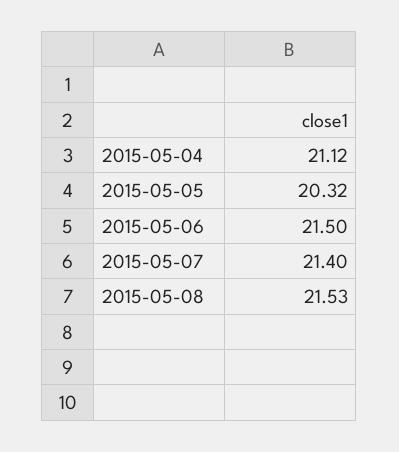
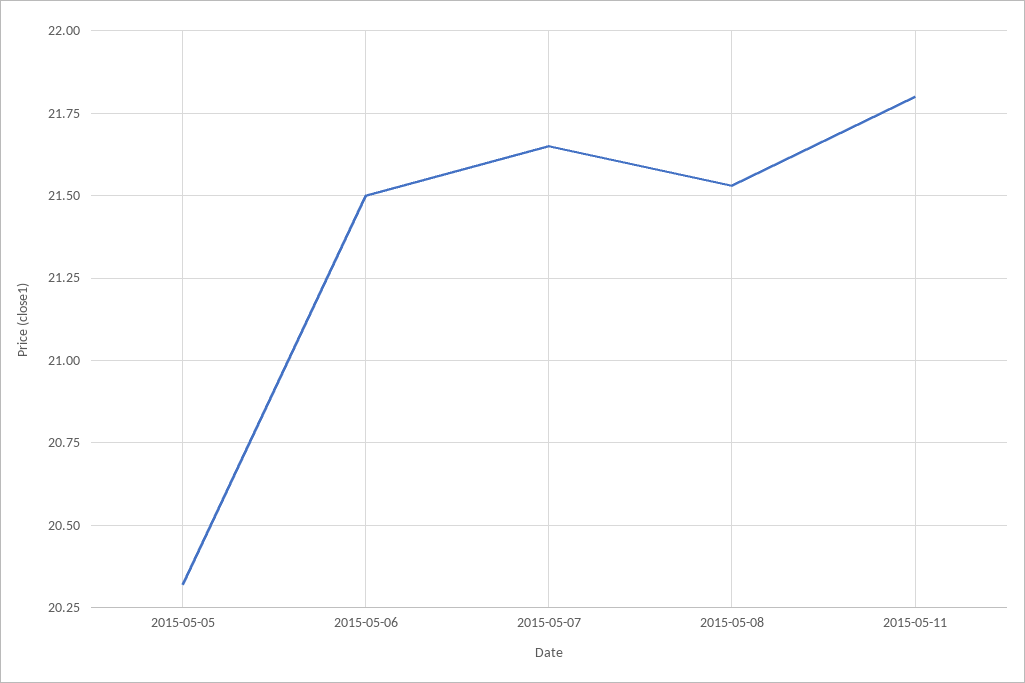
2015-05-04: 21.12 -> none
2015-05-07: 21.4 -> 21.65
2015-05-11: none -> 21.8

